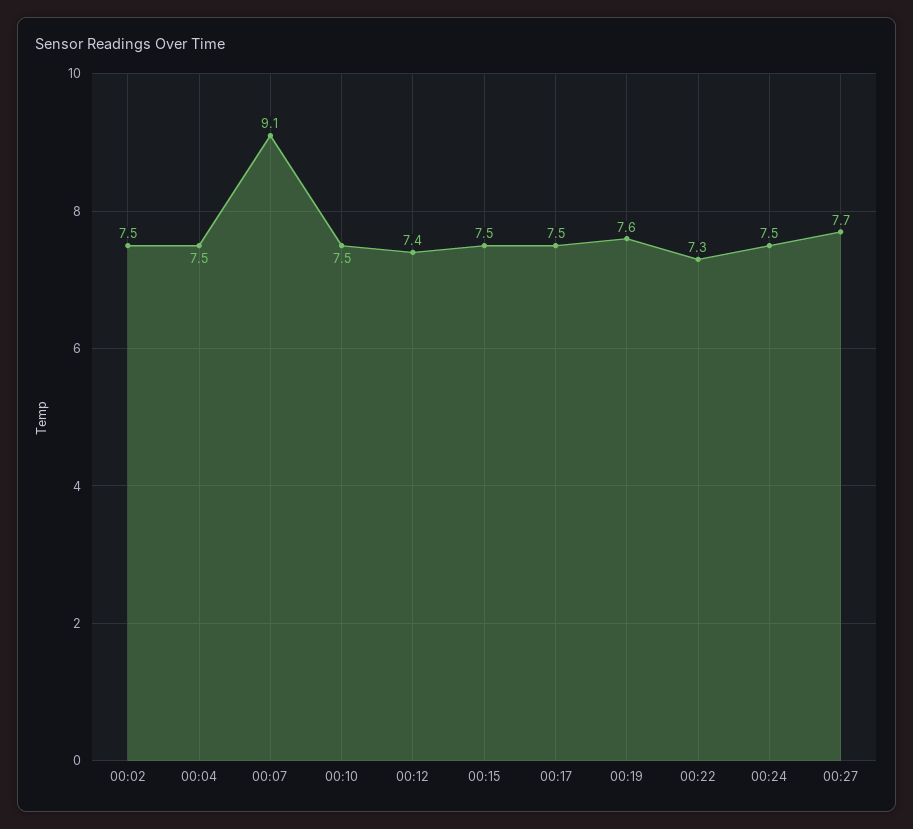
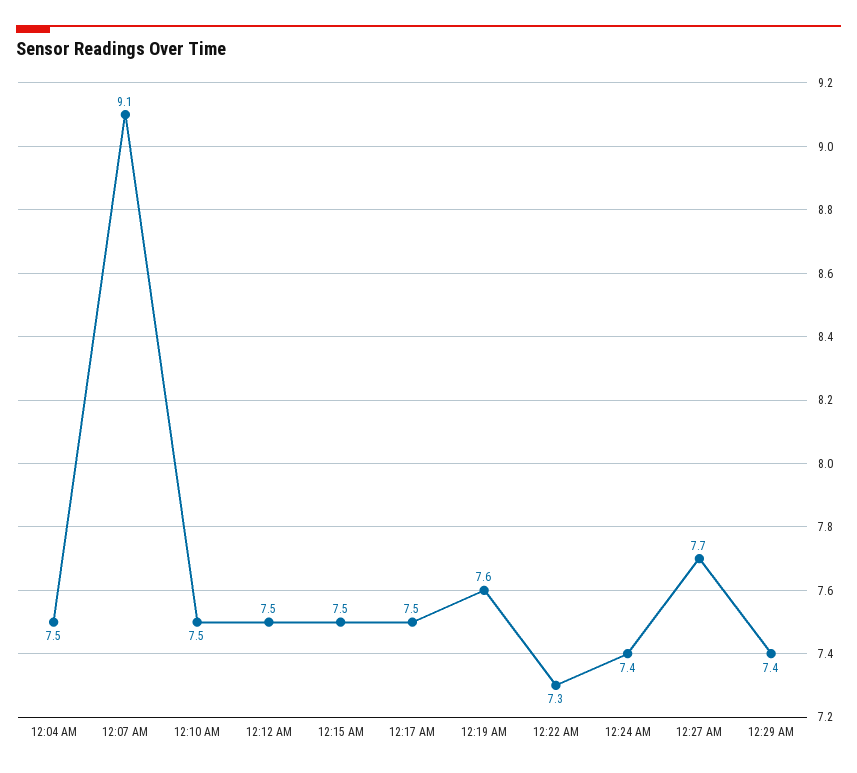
00:02: 7.5 -> none
00:12: 7.4 -> 7.5
00:24: 7.5 -> 7.4
12:29 AM: none -> 7.4

